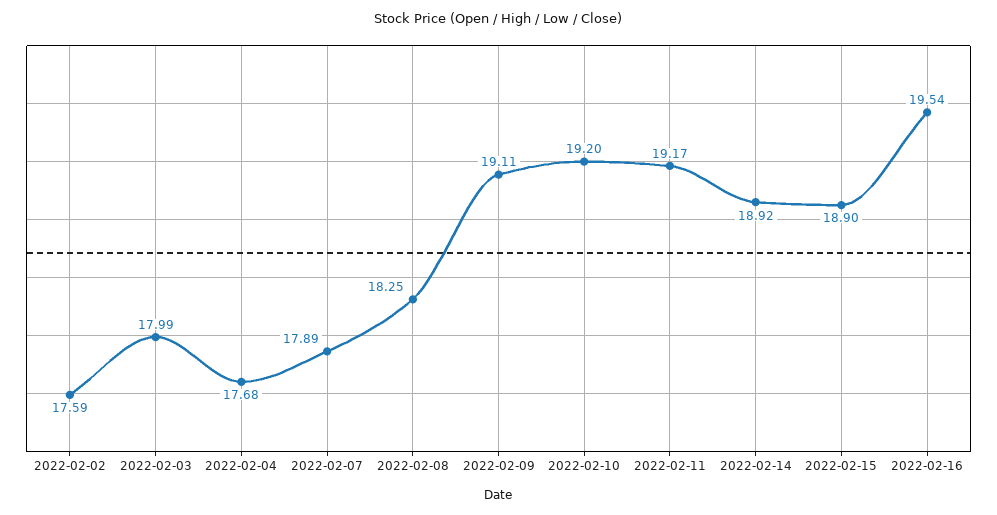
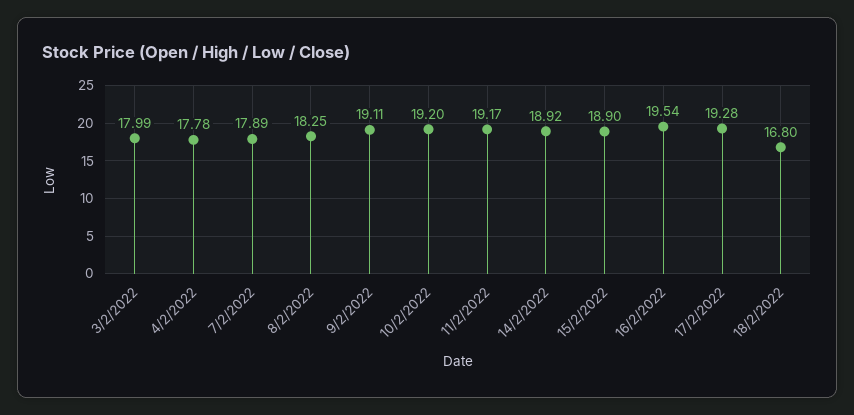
2022-02-02: 17.59 -> none
2022-02-04: 17.68 -> 17.78
17/2/2022: none -> 19.28
18/2/2022: none -> 16.8

